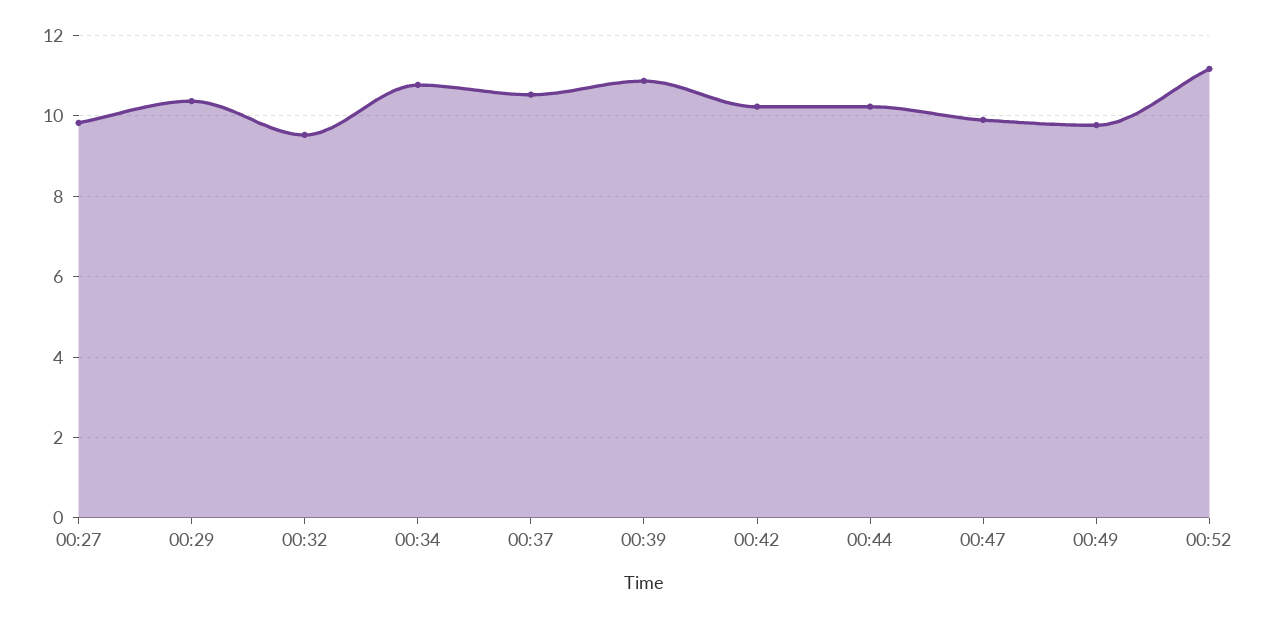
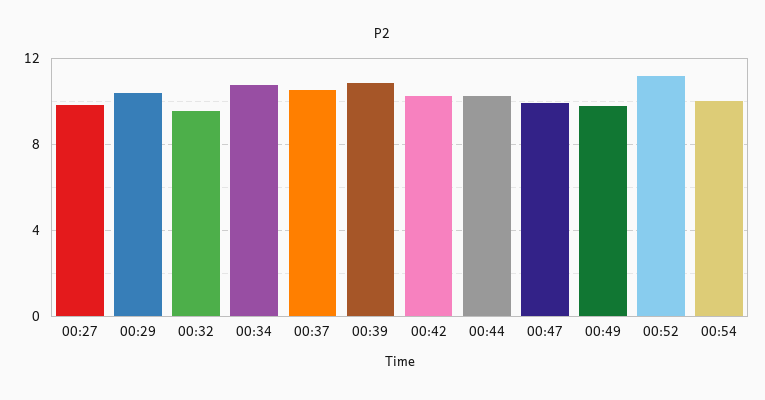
00:54: none -> 10

